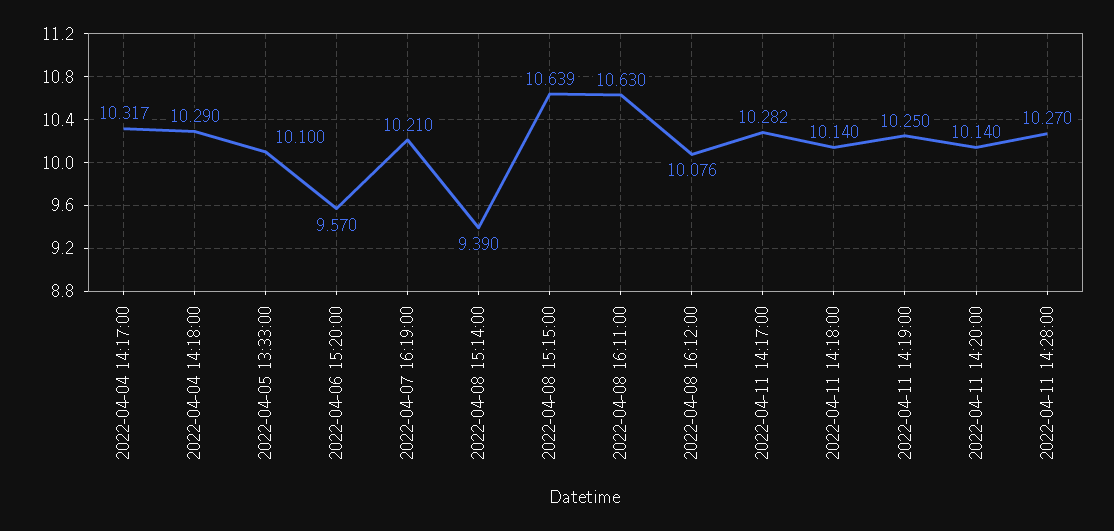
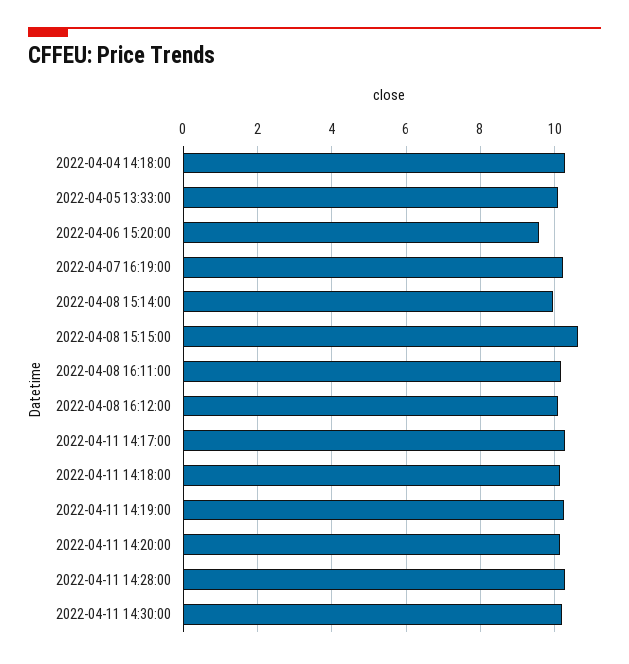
2022-04-04 14:17:00: 10.317 -> none
2022-04-08 15:14:00: 9.39 -> 10
2022-04-08 16:11:00: 10.63 -> 10.2
2022-04-11 14:30:00: none -> 10.2

